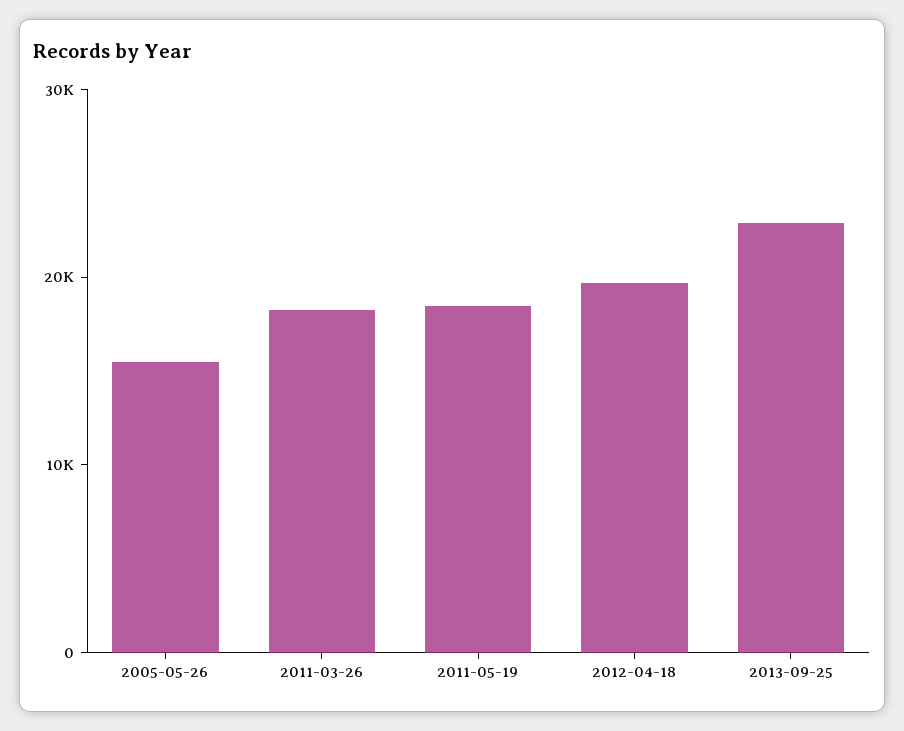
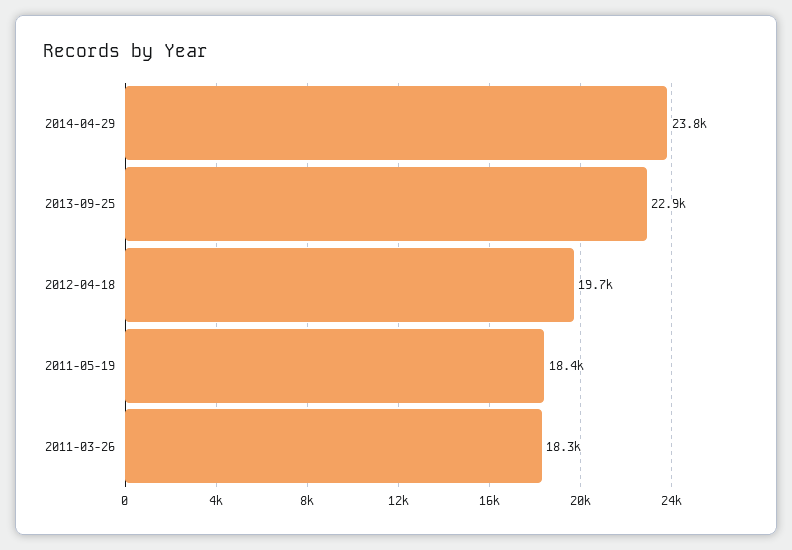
2005-05-26: 16000 -> none
2014-04-29: none -> 23800

